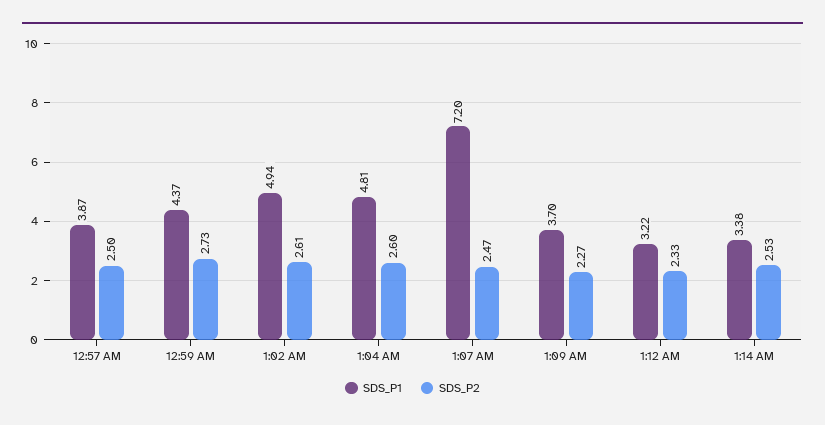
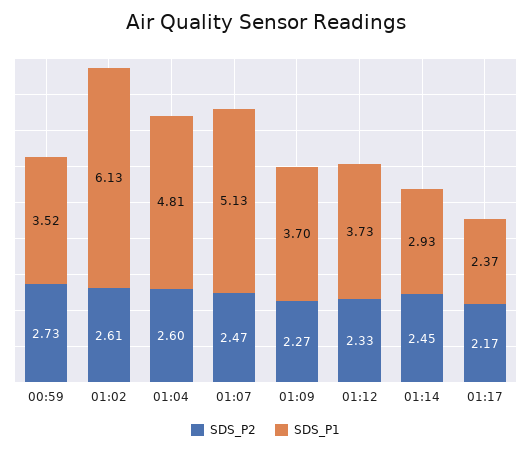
SDS_P1, 12:57 AM: 3.87 -> none
SDS_P2, 12:57 AM: 2.5 -> none
SDS_P1, 12:59 AM: 4.37 -> 3.52
SDS_P1, 1:02 AM: 4.94 -> 6.13
SDS_P1, 1:07 AM: 7.2 -> 5.13
SDS_P1, 1:12 AM: 3.22 -> 3.73
SDS_P1, 1:14 AM: 3.38 -> 2.93
SDS_P2, 1:14 AM: 2.53 -> 2.45
SDS_P2, 01:17: none -> 2.17
SDS_P1, 01:17: none -> 2.37

